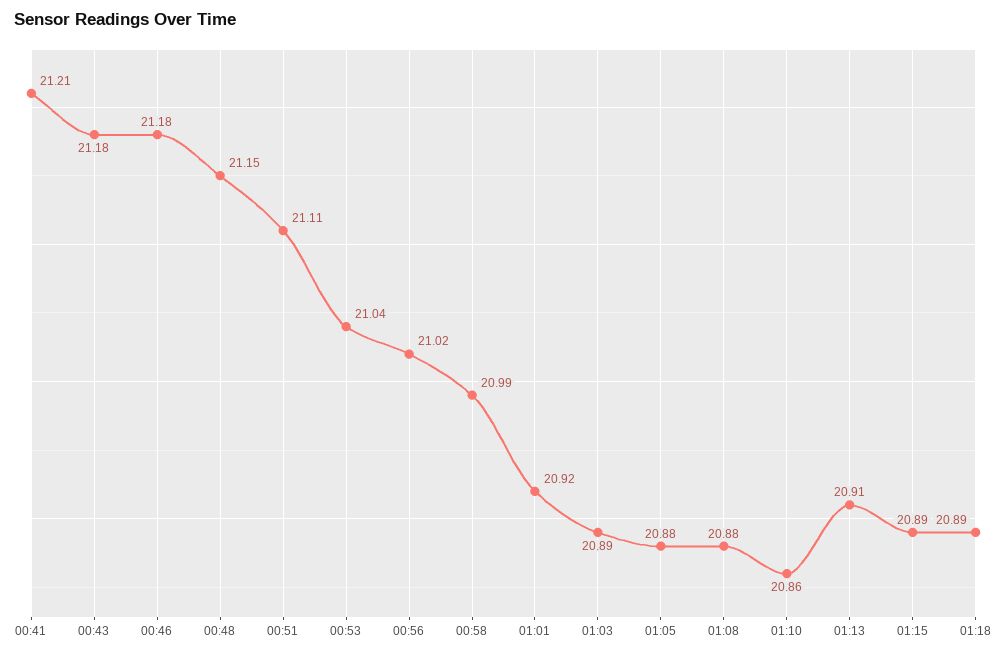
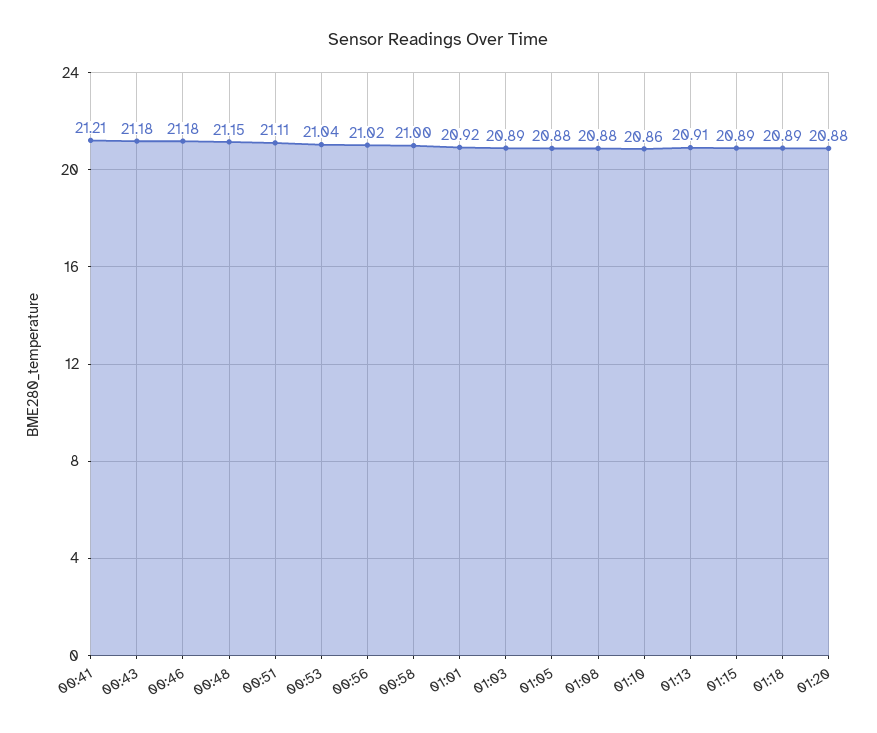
00:58: 20.99 -> 21
01:20: none -> 20.88

